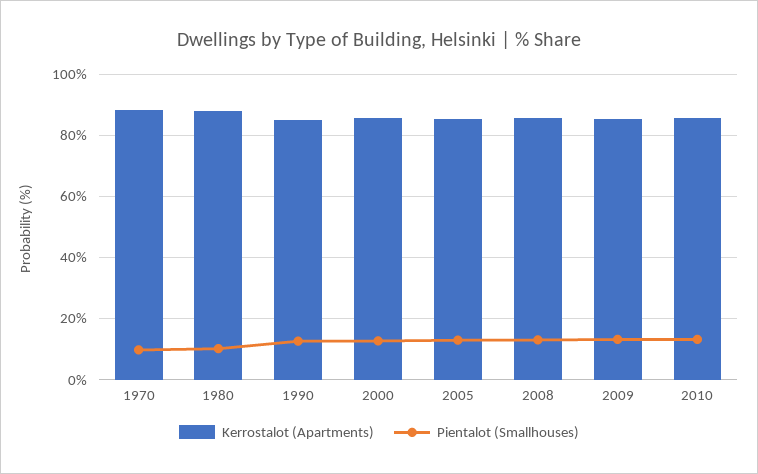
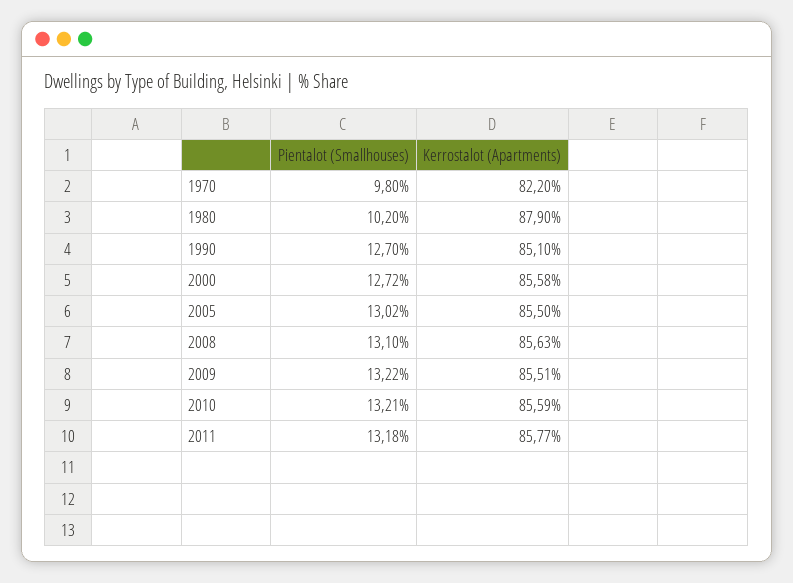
Kerrostalot (Apartments), 1970: 88 -> 82.2
Pientalot (Smallhouses), 2011: none -> 13.18
Kerrostalot (Apartments), 2011: none -> 85.77

